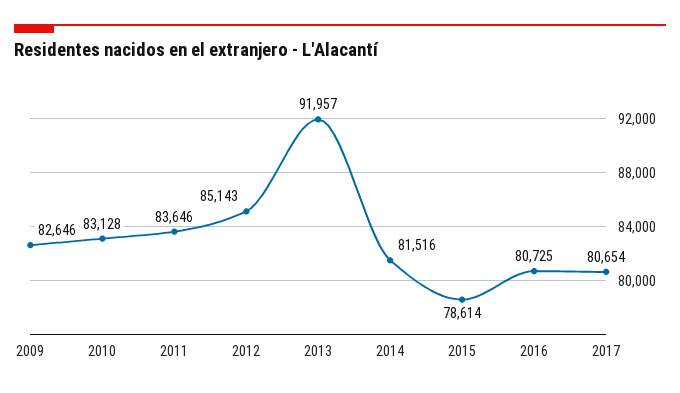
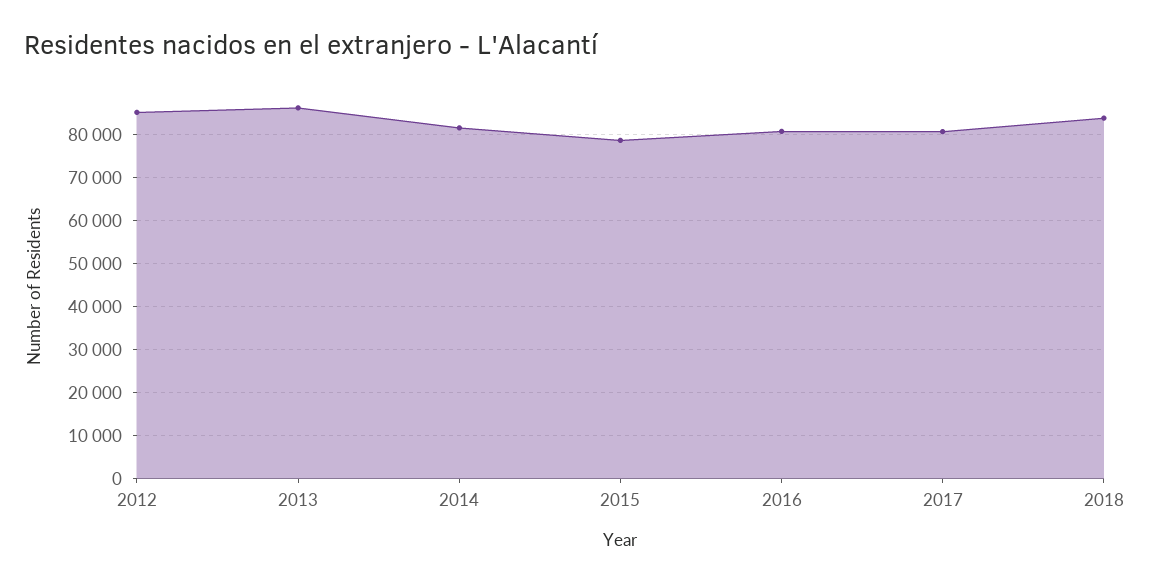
2009: 82646 -> none
2010: 83128 -> none
2011: 83646 -> none
2013: 91957 -> 86000
2018: none -> 84000

